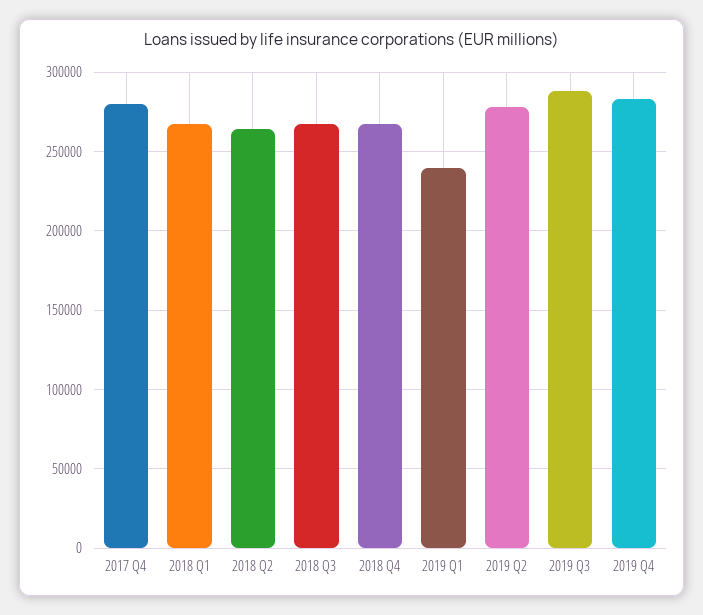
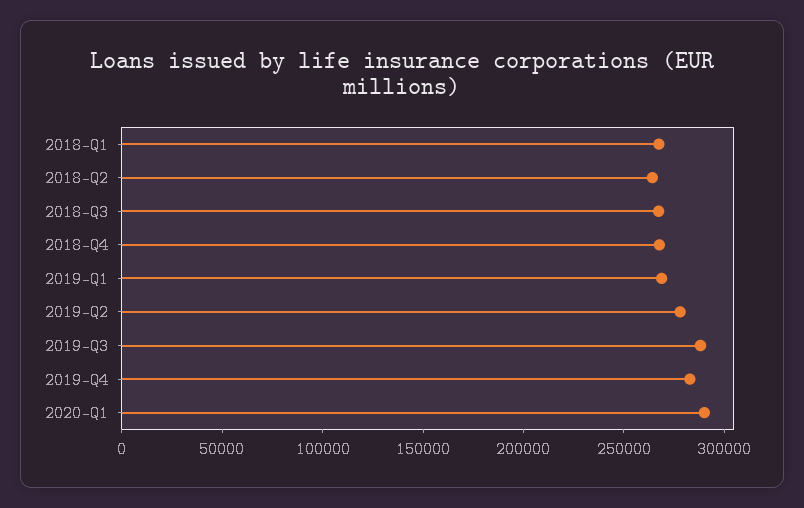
2017 Q4: 280000 -> none
2019 Q1: 240000 -> 270000
2020-Q1: none -> 290000

